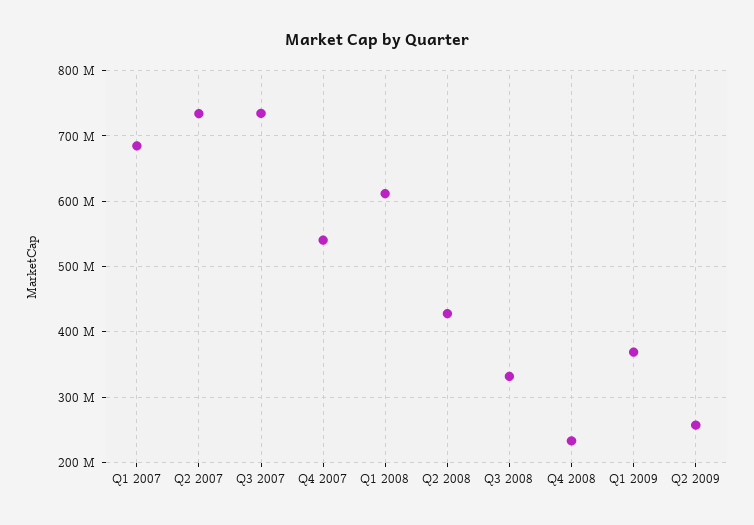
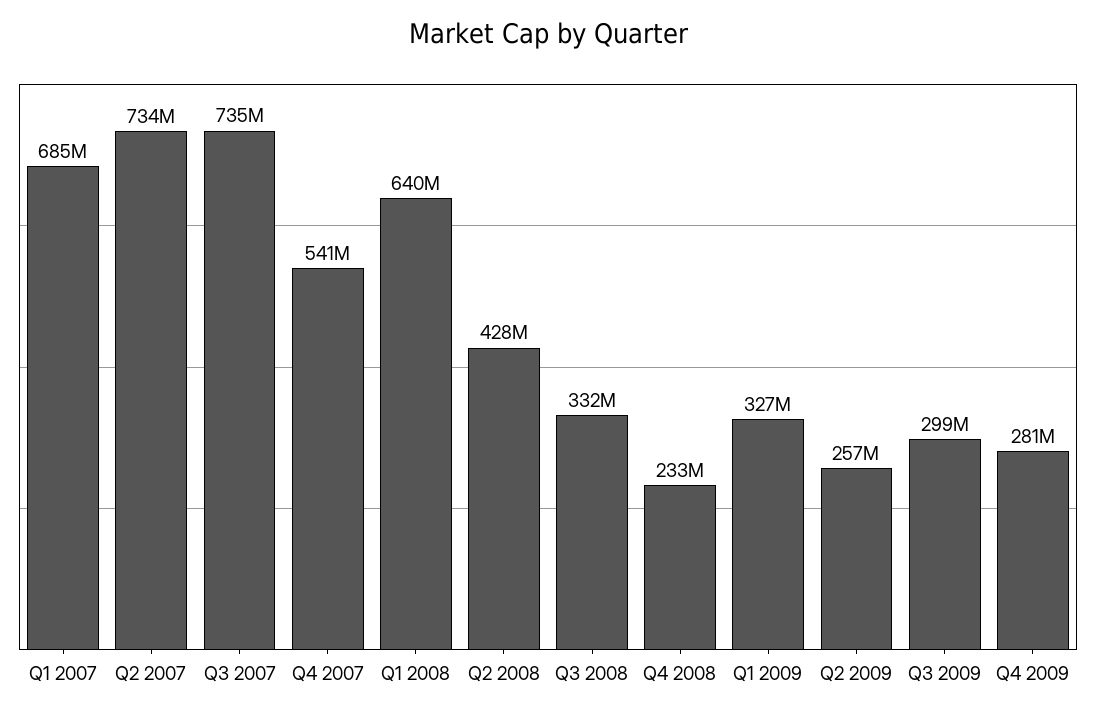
Q1 2008: 610000000 -> 640000000
Q1 2009: 370000000 -> 327000000
Q3 2009: none -> 299000000
Q4 2009: none -> 281000000

